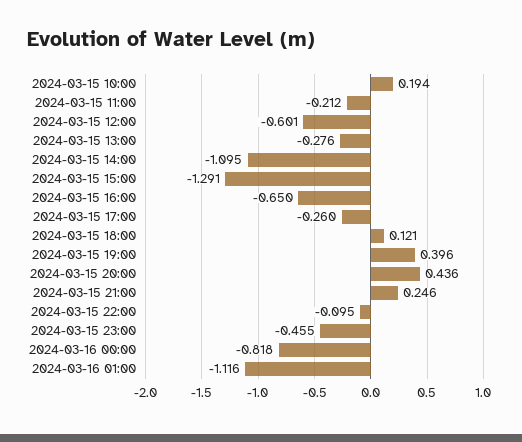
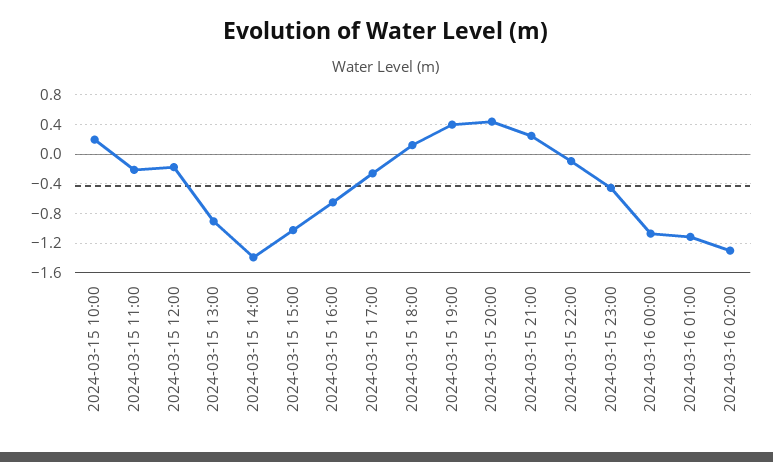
2024-03-15 12:00: -0.601 -> -0.2
2024-03-15 13:00: -0.276 -> -0.9
2024-03-15 14:00: -1.095 -> -1.4
2024-03-15 15:00: -1.291 -> -1
2024-03-16 00:00: -0.818 -> -1.1
2024-03-16 02:00: none -> -1.3

